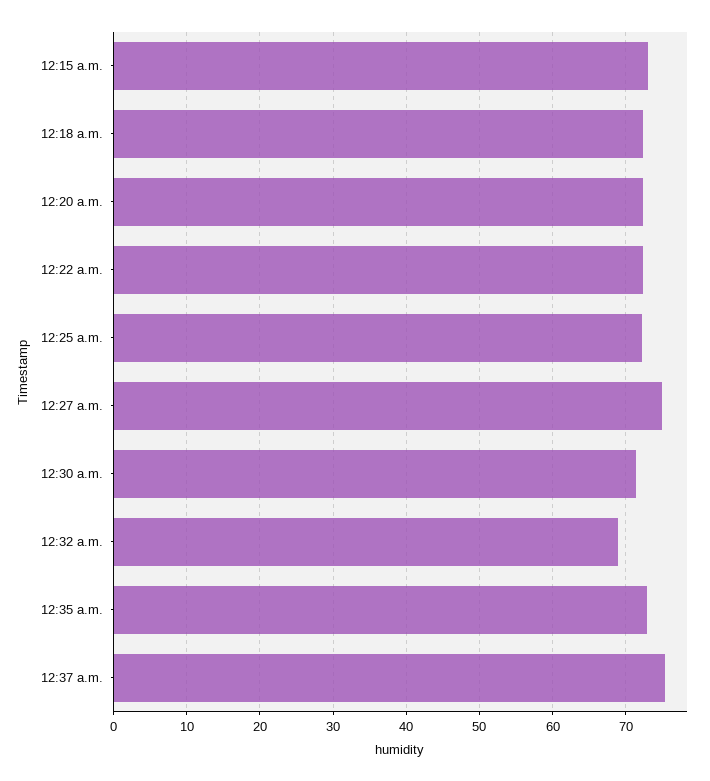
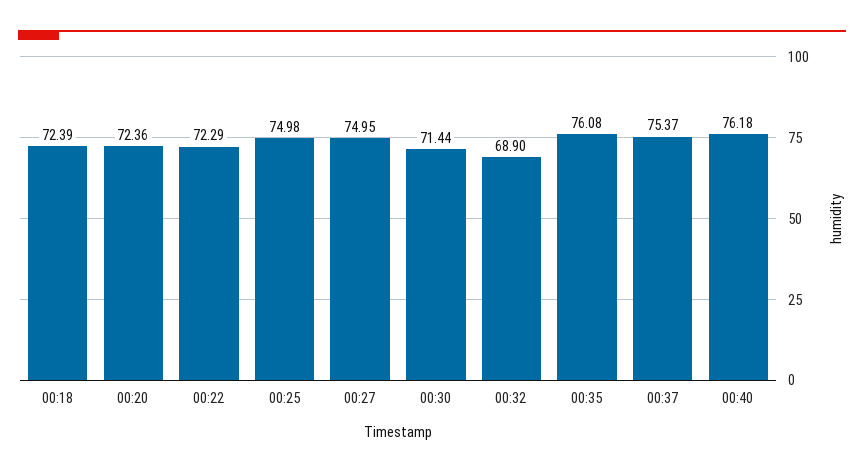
12:15 a.m.: 73 -> none
12:25 a.m.: 72 -> 74.98
12:35 a.m.: 73 -> 76.08
00:40: none -> 76.18

